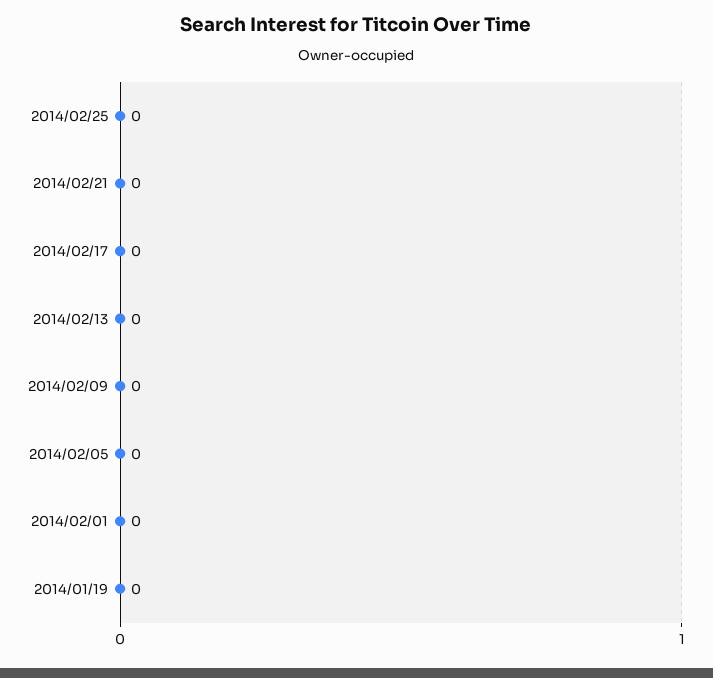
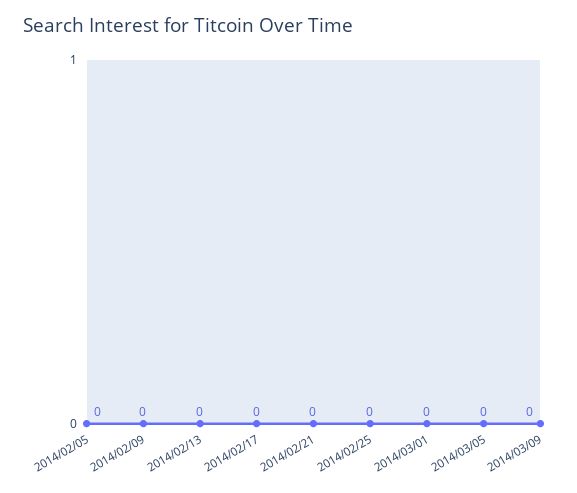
2014/02/01: 0 -> none
2014/01/19: 0 -> none
2014/03/01: none -> 0
2014/03/05: none -> 0
2014/03/09: none -> 0

